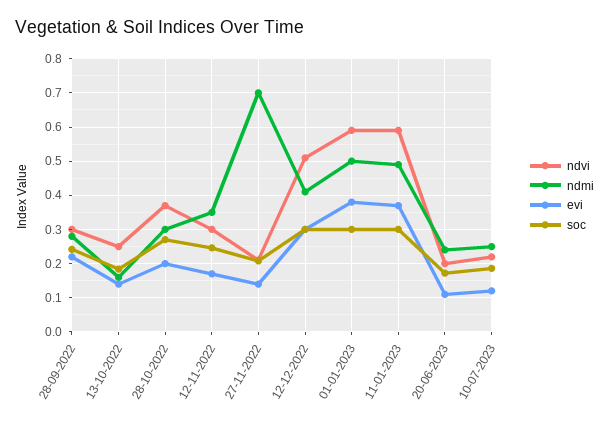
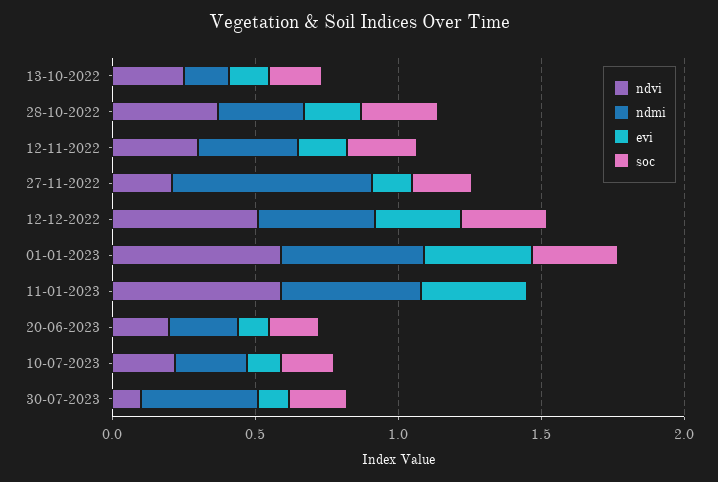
ndvi, 28-09-2022: 0.3 -> none
ndmi, 28-09-2022: 0.28 -> none
evi, 28-09-2022: 0.22 -> none
soc, 28-09-2022: 0.24 -> none
soc, 11-01-2023: 0.3 -> 0
ndvi, 30-07-2023: none -> 0.1
ndmi, 30-07-2023: none -> 0.4
evi, 30-07-2023: none -> 0.1
soc, 30-07-2023: none -> 0.2

